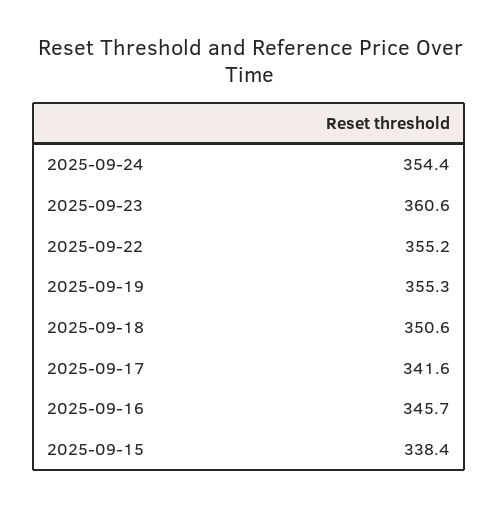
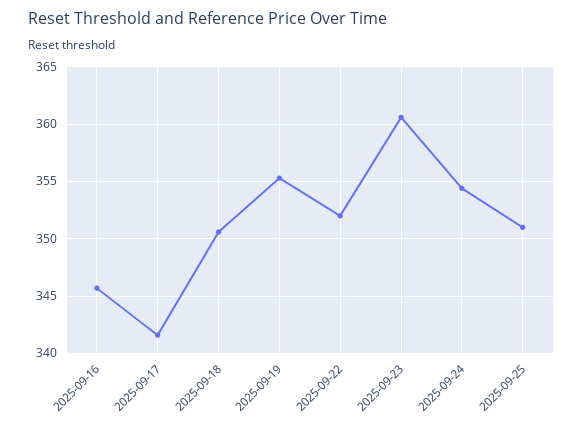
2025-09-22: 355.2 -> 352
2025-09-15: 338.4 -> none
2025-09-25: none -> 351

